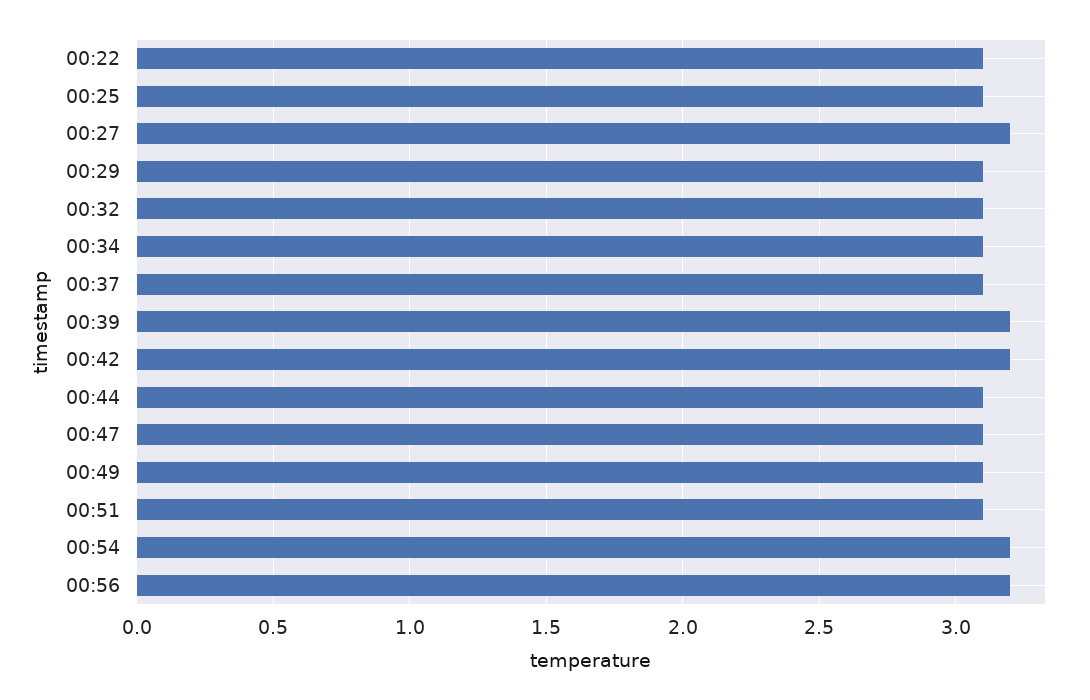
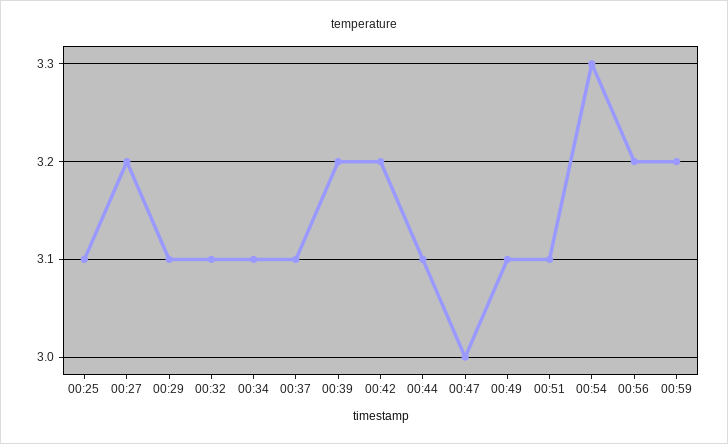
00:22: 3.1 -> none
00:47: 3.1 -> 3
00:54: 3.2 -> 3.3
00:59: none -> 3.2

